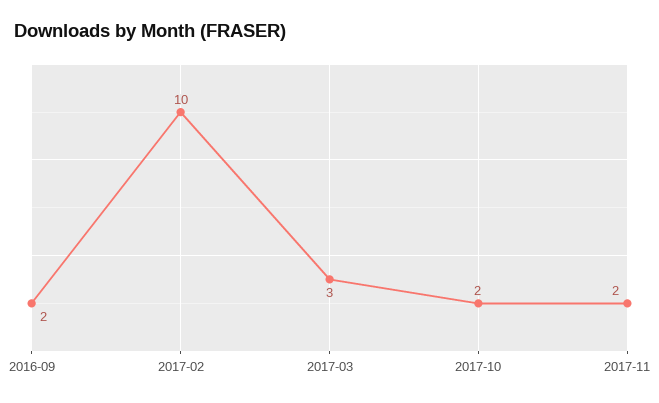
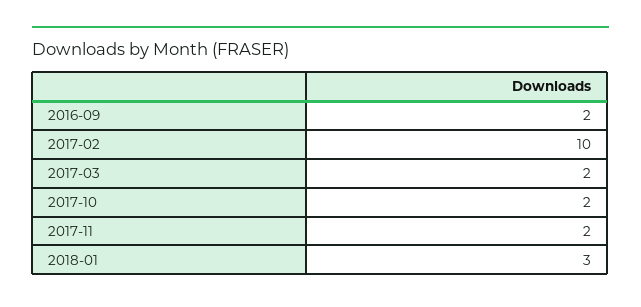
2017-03: 3 -> 2
2018-01: none -> 3

